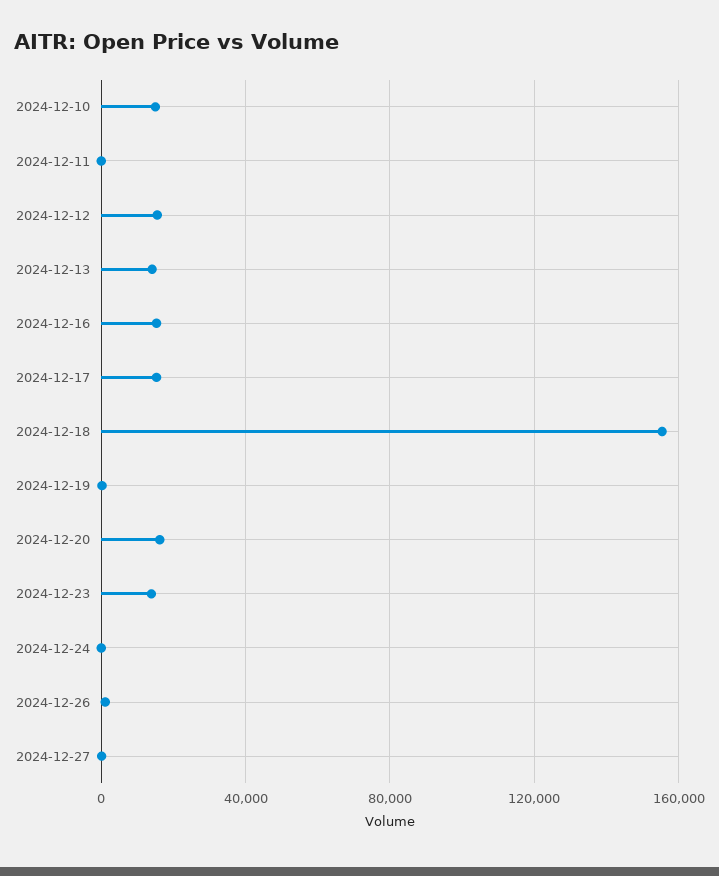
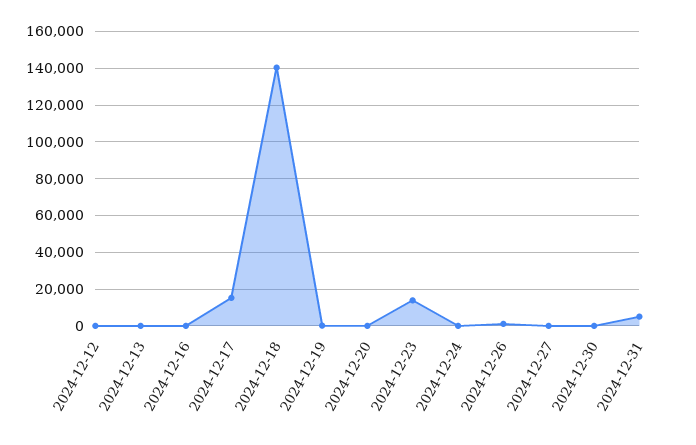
2024-12-10: 15000 -> none
2024-12-11: 0 -> none
2024-12-12: 15000 -> 0
2024-12-13: 15000 -> 0
2024-12-16: 15000 -> 0
2024-12-18: 155000 -> 140000
2024-12-20: 15000 -> 0
2024-12-30: none -> 0
2024-12-31: none -> 5000

